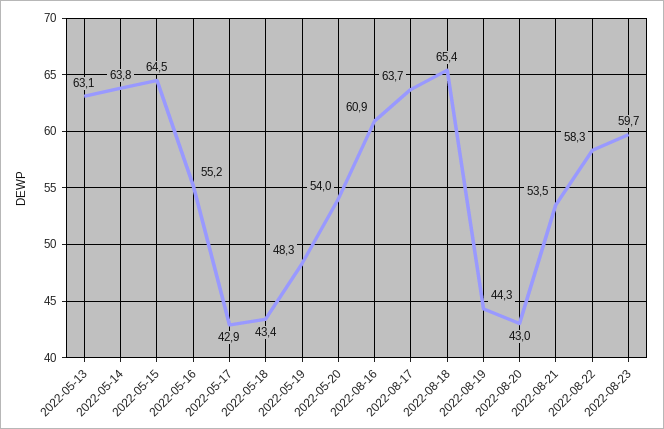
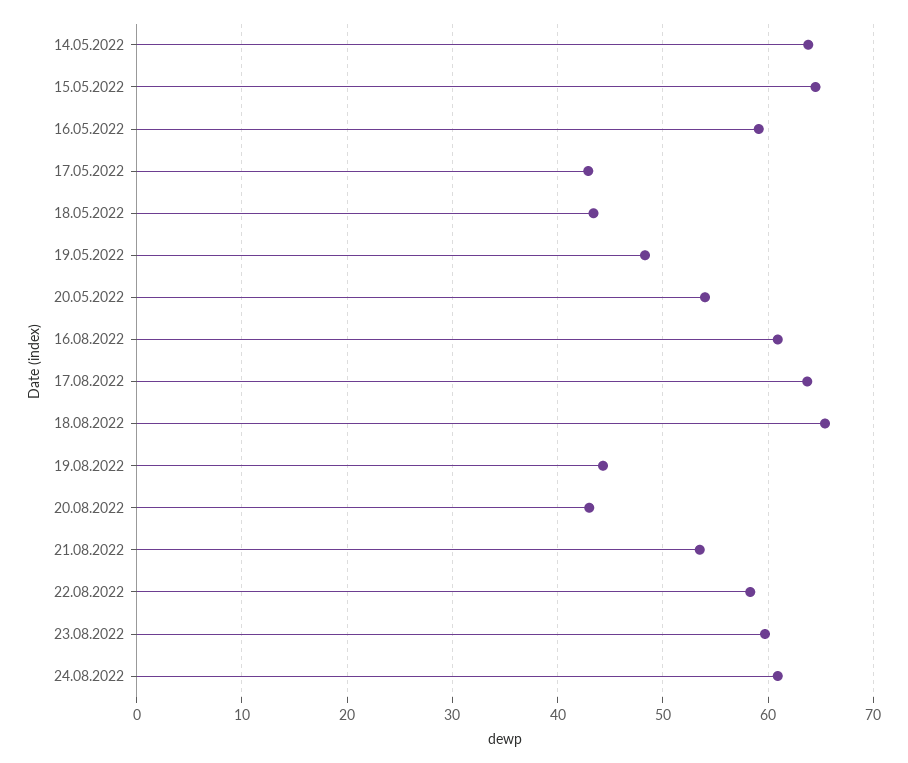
2022-05-13: 63.1 -> none
2022-05-16: 55.2 -> 59
24.08.2022: none -> 61

